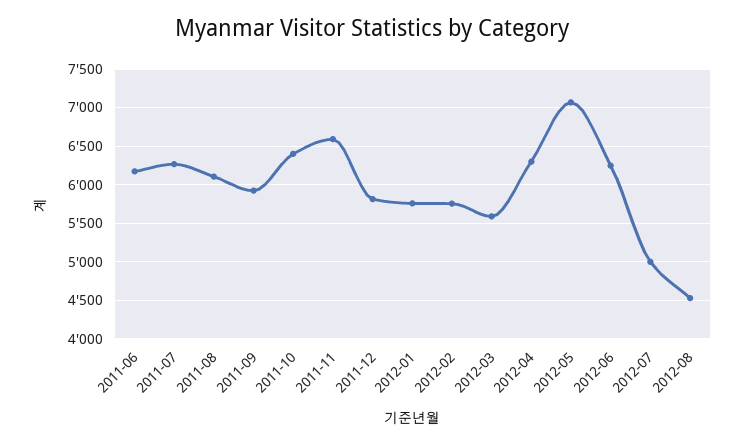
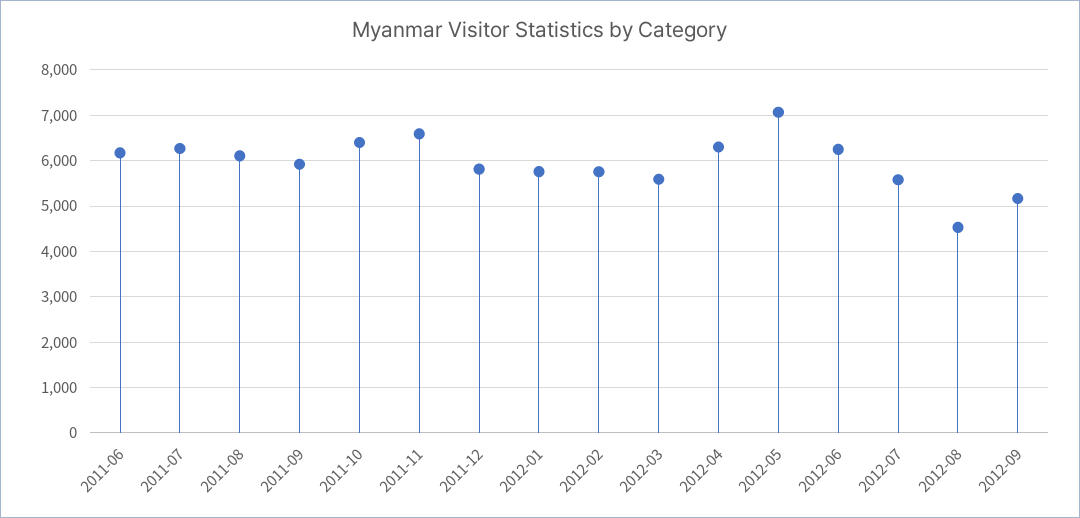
2012-07: 5000 -> 5600
2012-09: none -> 5200

